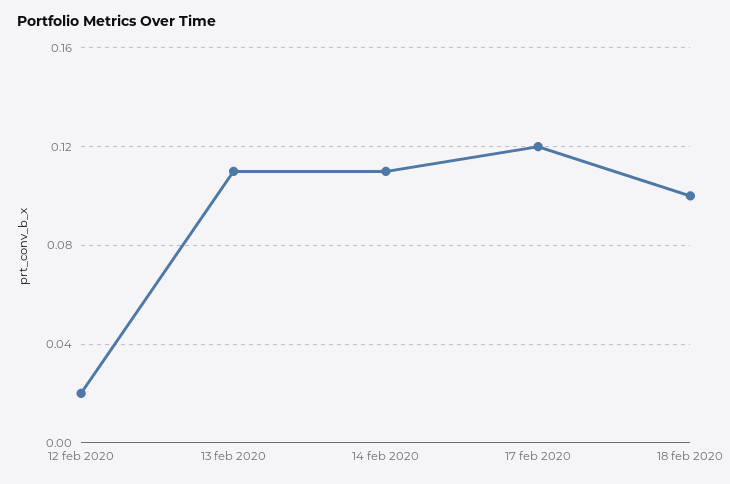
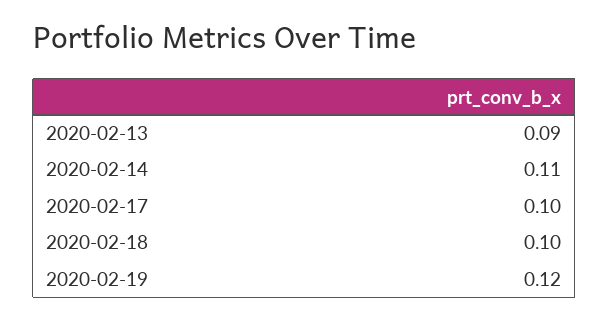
12 feb 2020: 0.02 -> none
13 feb 2020: 0.11 -> 0.09
17 feb 2020: 0.12 -> 0.1
2020-02-19: none -> 0.12

